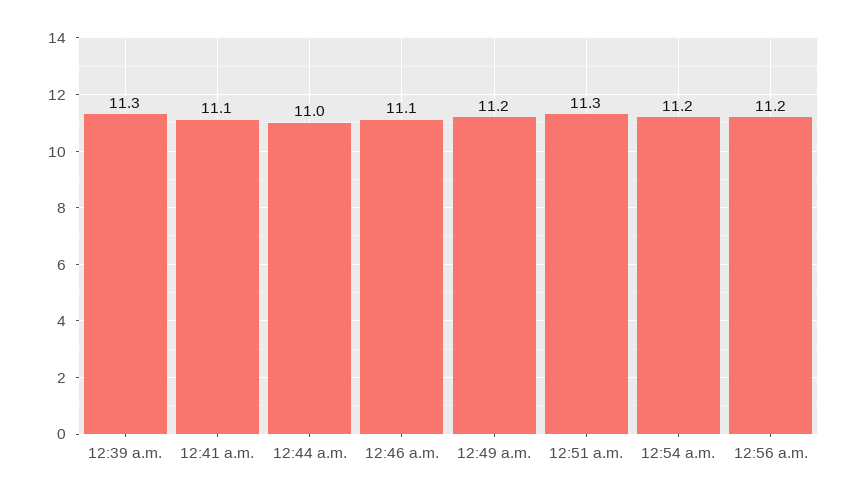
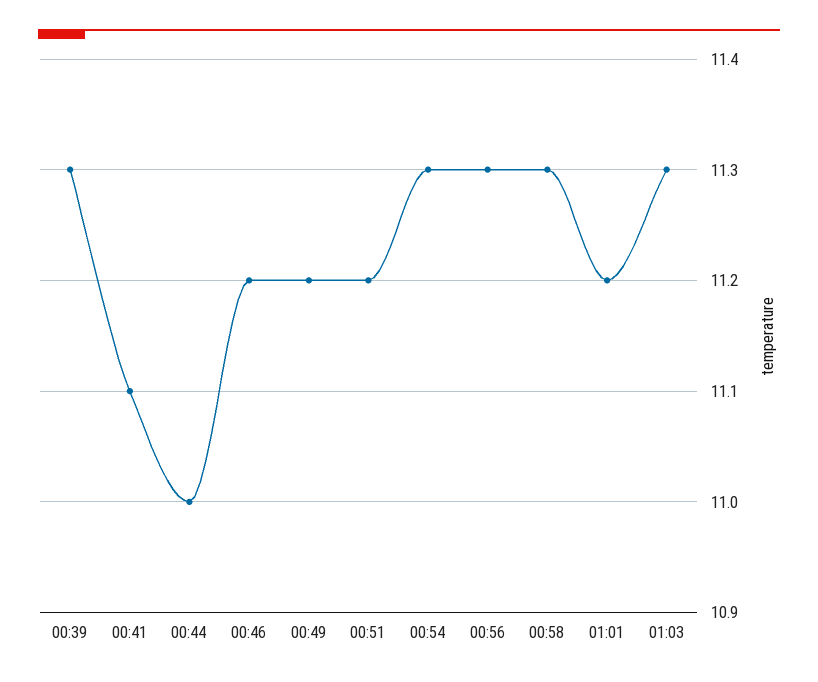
12:46 a.m.: 11.1 -> 11.2
12:51 a.m.: 11.3 -> 11.2
12:54 a.m.: 11.2 -> 11.3
12:56 a.m.: 11.2 -> 11.3
00:58: none -> 11.3
01:01: none -> 11.2
01:03: none -> 11.3

